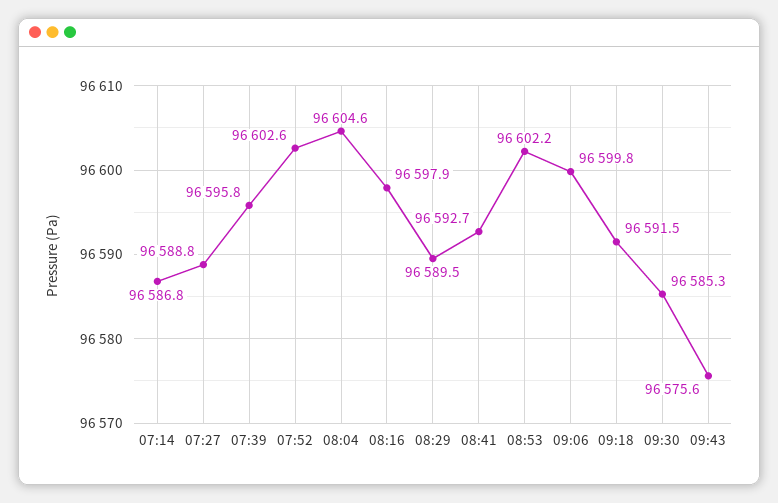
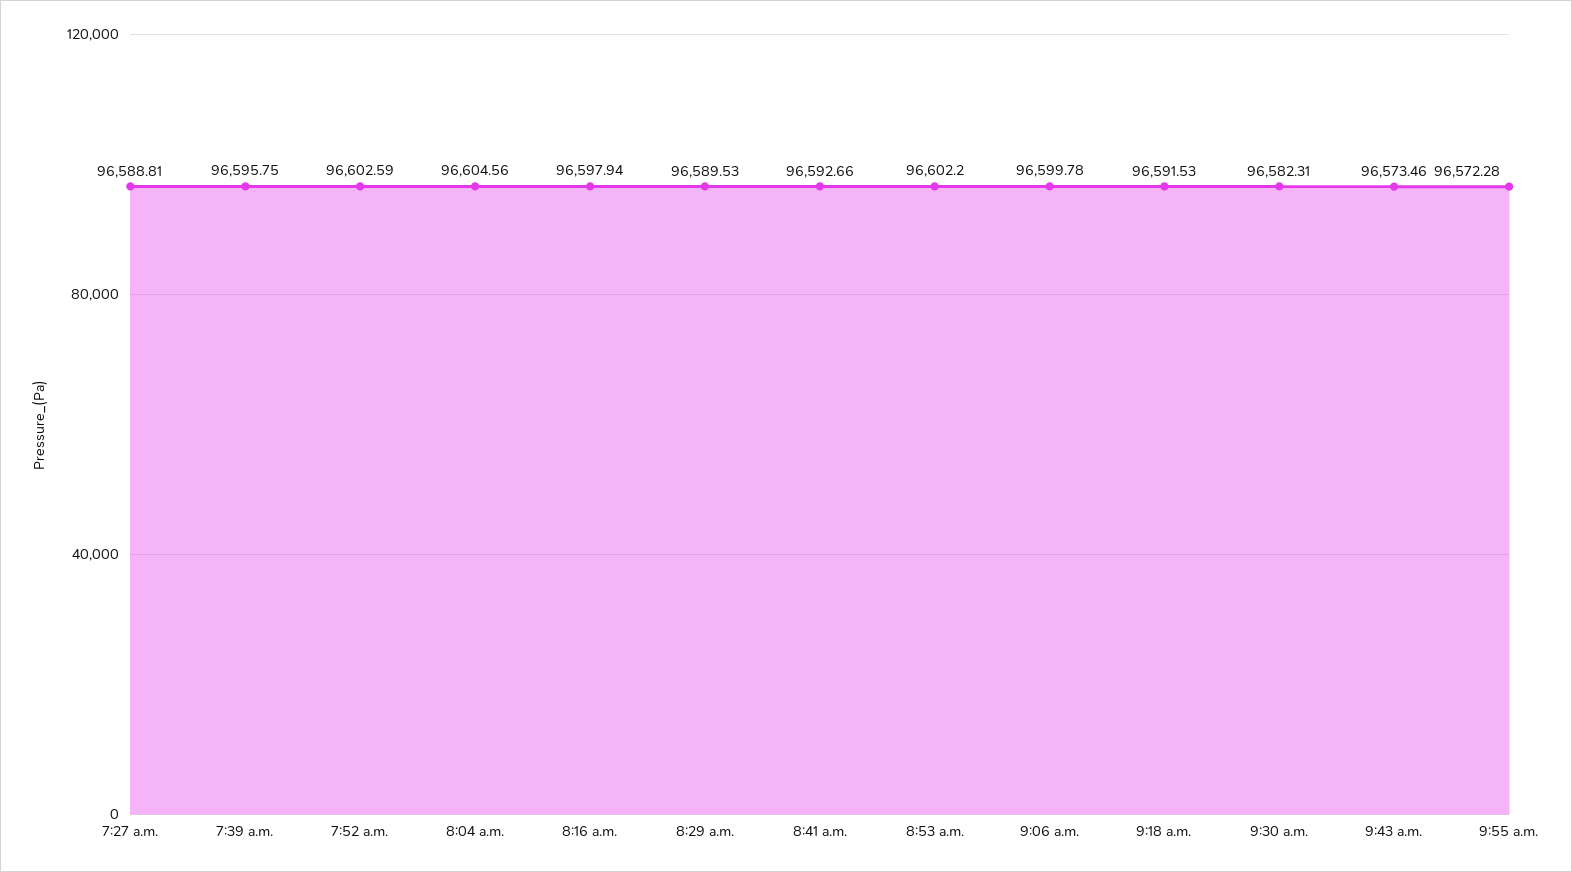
07:14: 96586.8 -> none
09:30: 96585.3 -> 96582.31
09:43: 96575.6 -> 96573.46
9:55 a.m.: none -> 96572.28

